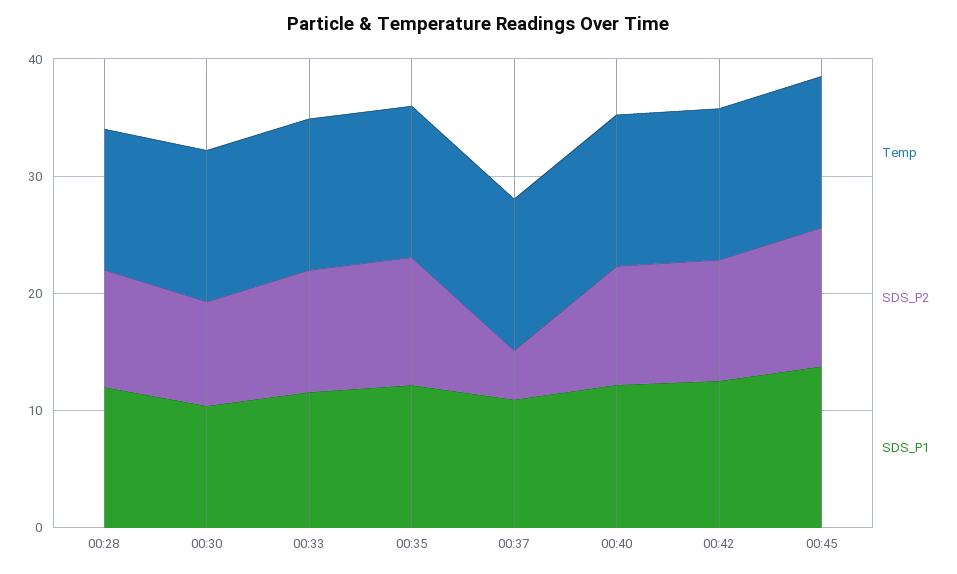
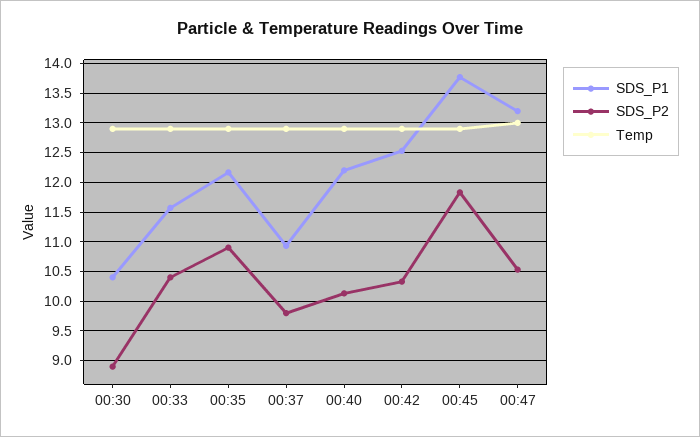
Temp, 00:28: 12 -> none
SDS_P2, 00:28: 10 -> none
SDS_P1, 00:28: 12 -> none
SDS_P2, 00:37: 4 -> 9.75
SDS_P1, 00:47: none -> 13.25
SDS_P2, 00:47: none -> 10.5
Temp, 00:47: none -> 13

